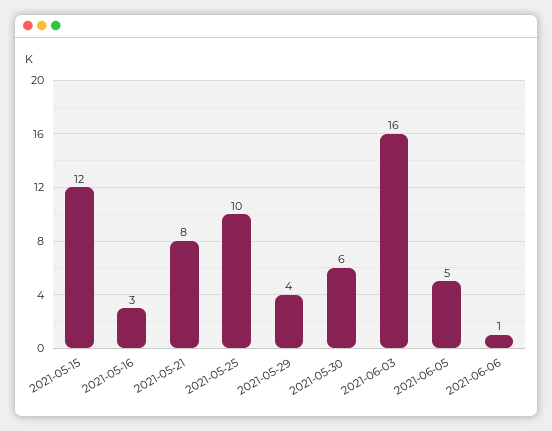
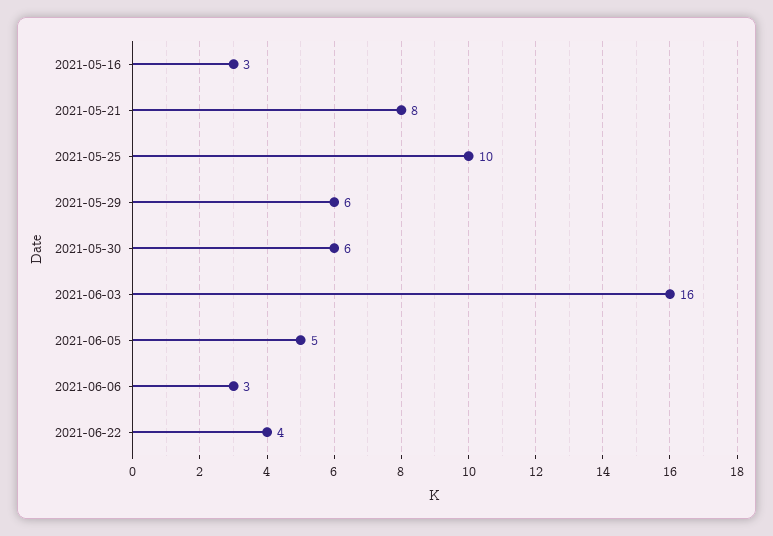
2021-05-15: 12 -> none
2021-05-29: 4 -> 6
2021-06-06: 1 -> 3
2021-06-22: none -> 4

